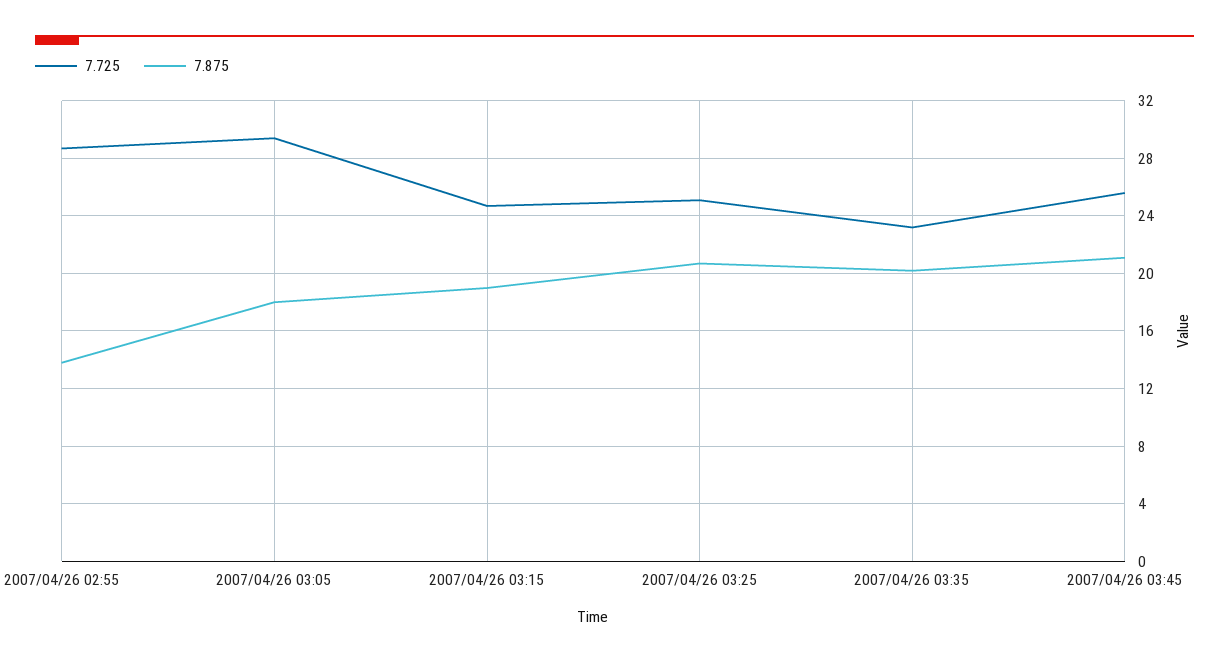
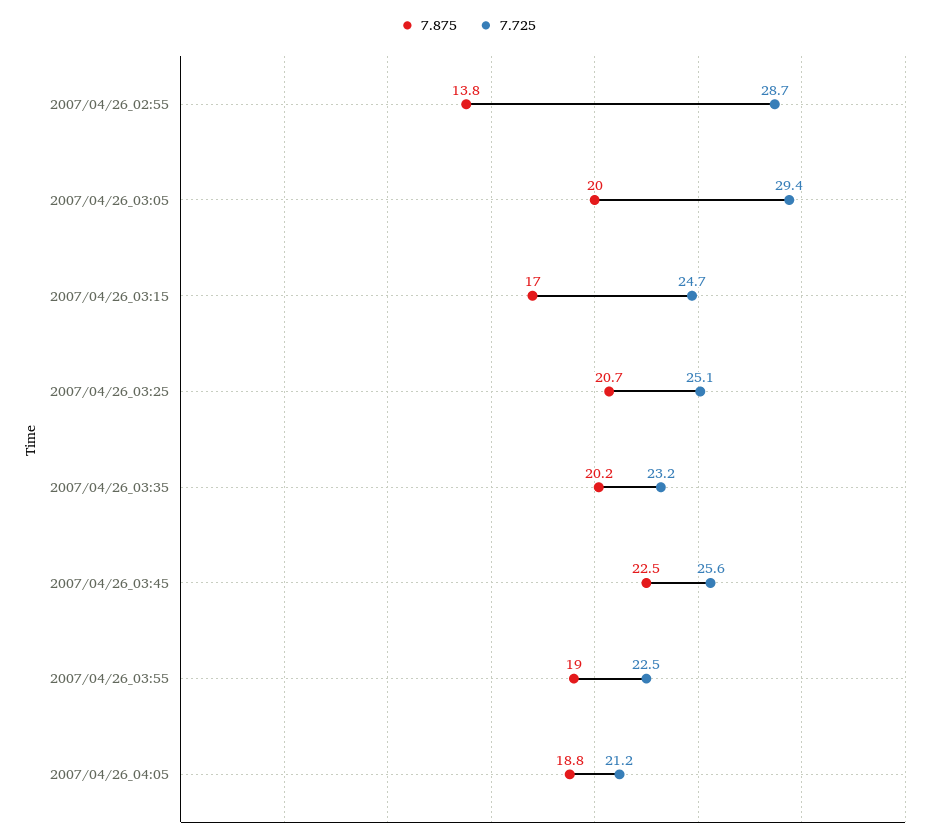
7.875, 2007/04/26 03:05: 18 -> 20
7.875, 2007/04/26 03:15: 19 -> 17
7.875, 2007/04/26 03:45: 21 -> 22.5
7.875, 2007/04/26_03:55: none -> 19
7.725, 2007/04/26_03:55: none -> 22.5
7.875, 2007/04/26_04:05: none -> 18.8
7.725, 2007/04/26_04:05: none -> 21.2

